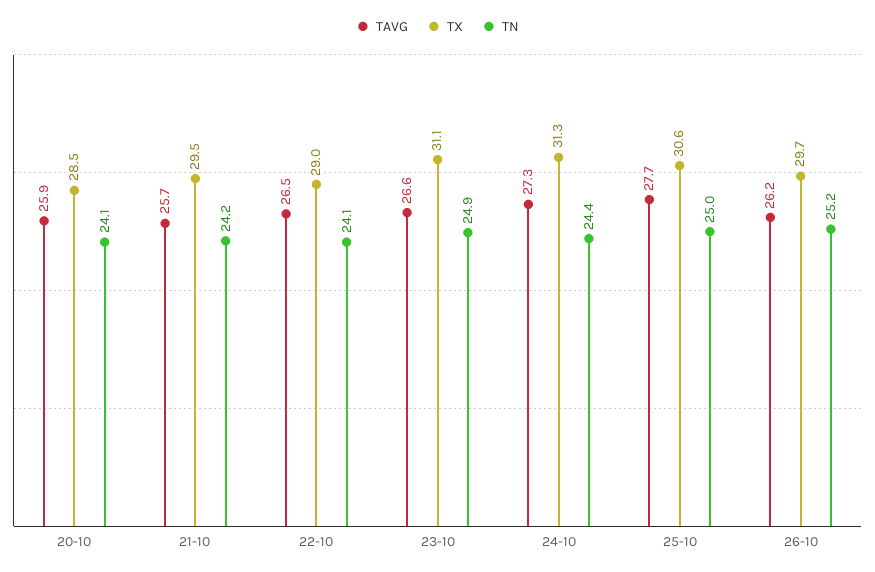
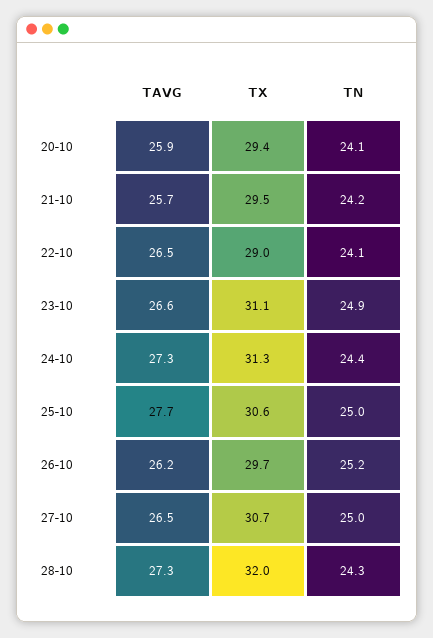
TX, 20-10: 28.5 -> 29.4
TAVG, 27-10: none -> 26.5
TX, 27-10: none -> 30.7
TN, 27-10: none -> 25
TAVG, 28-10: none -> 27.3
TX, 28-10: none -> 32
TN, 28-10: none -> 24.3

